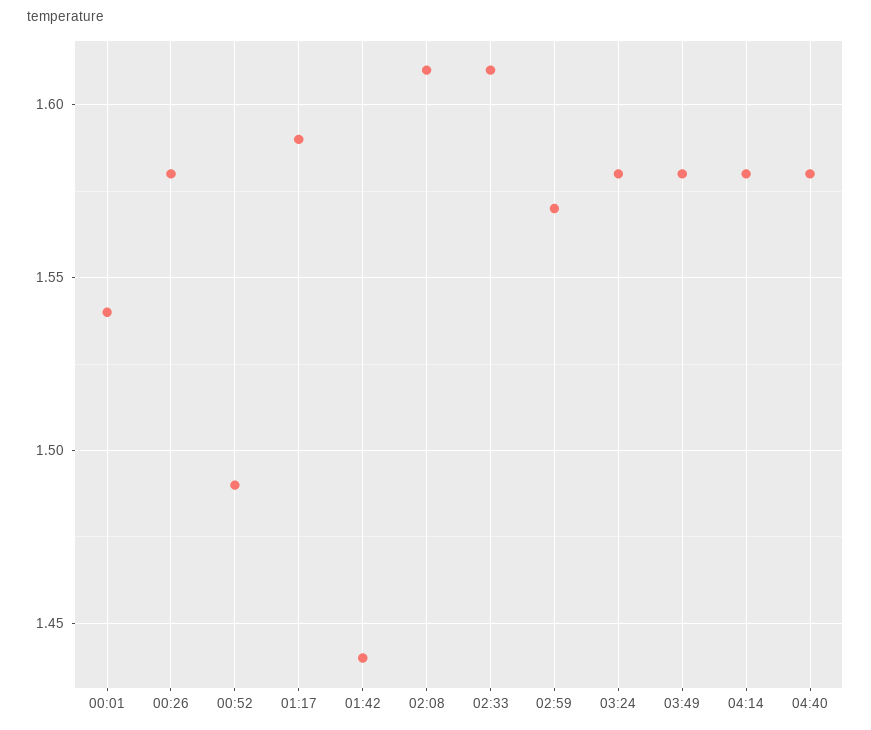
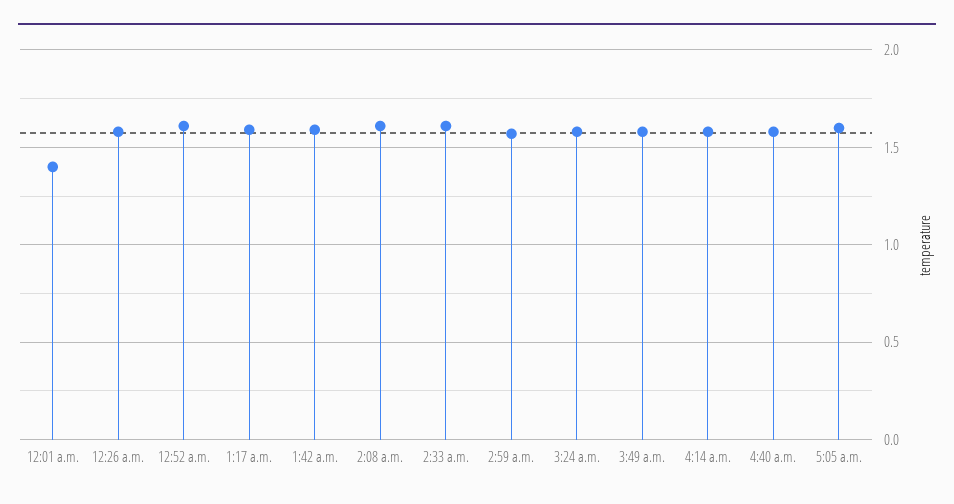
00:01: 1.54 -> 1.4
00:52: 1.49 -> 1.6
01:42: 1.44 -> 1.6
5:05 a.m.: none -> 1.6

